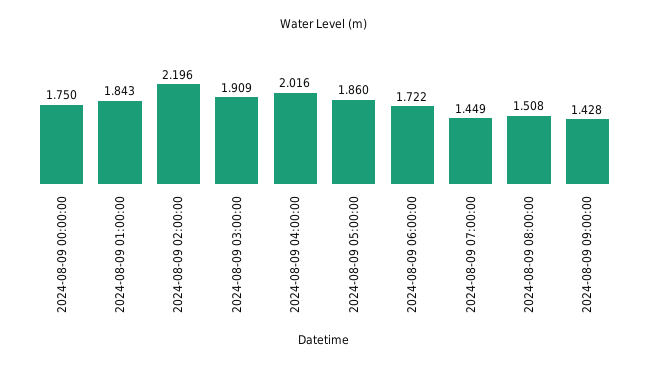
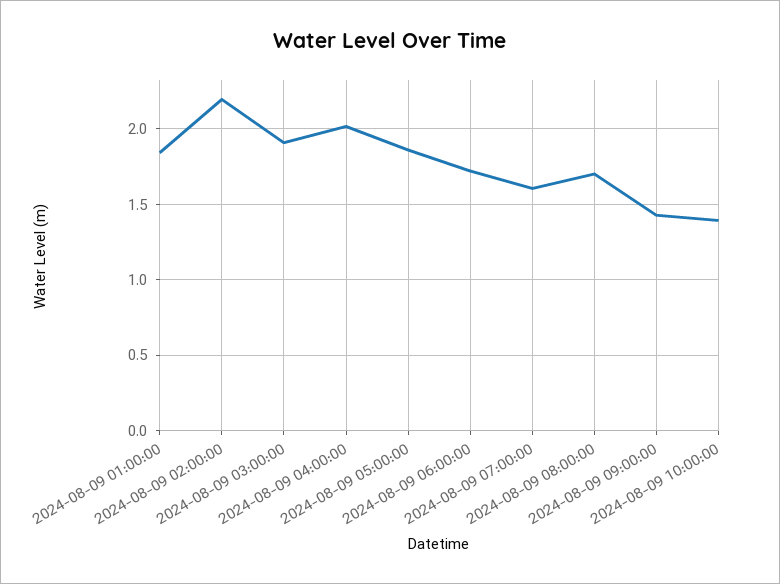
2024-08-09 00:00:00: 1.75 -> none
2024-08-09 07:00:00: 1.449 -> 1.6
2024-08-09 08:00:00: 1.508 -> 1.7
2024-08-09 10:00:00: none -> 1.4

